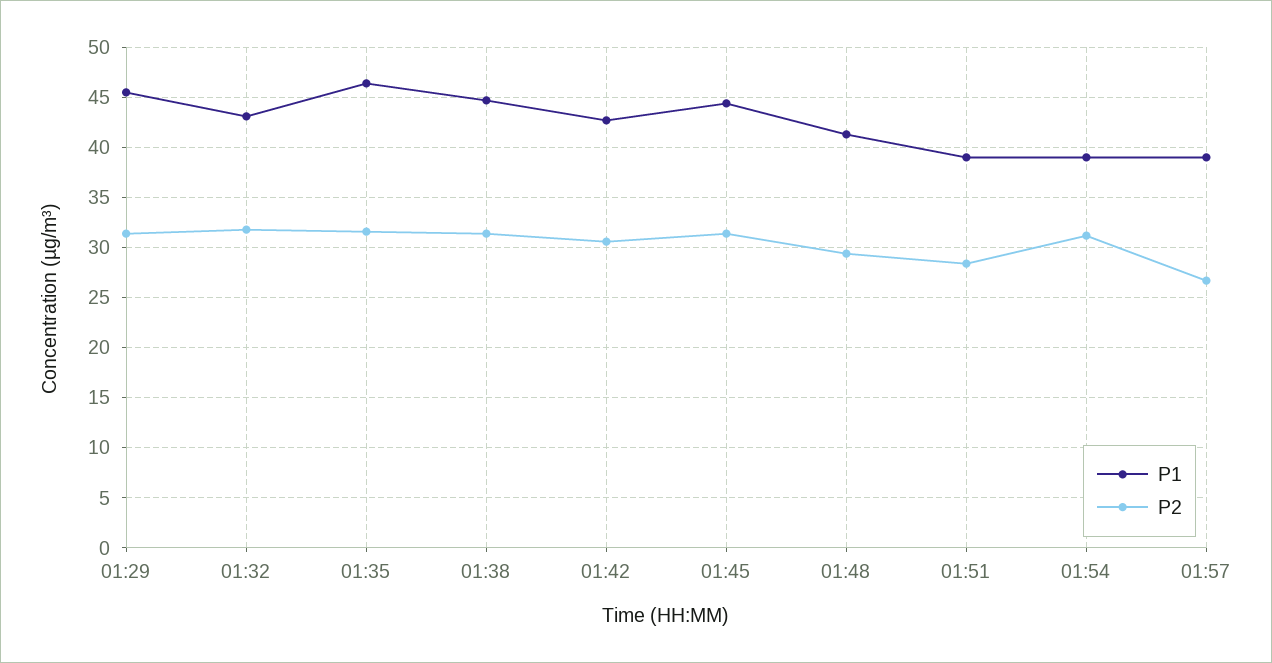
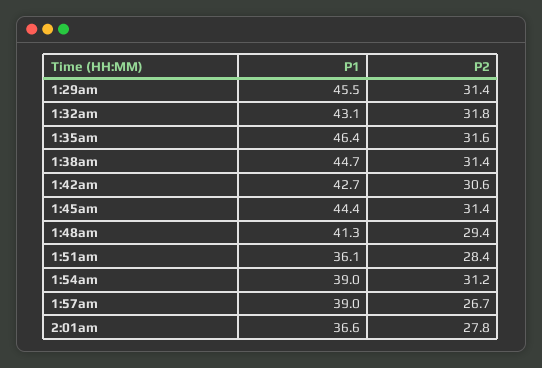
P1, 01:51: 39 -> 36.1
P1, 2:01am: none -> 36.6
P2, 2:01am: none -> 27.8

